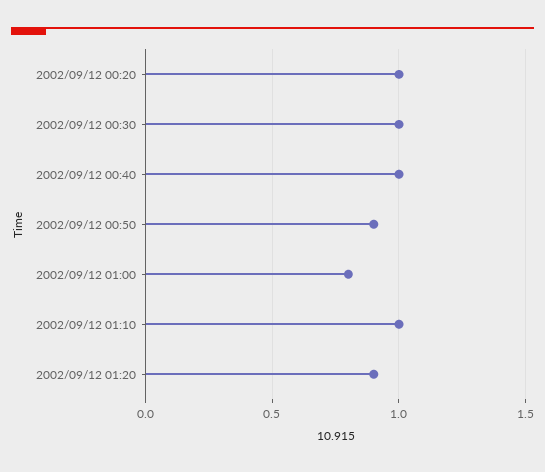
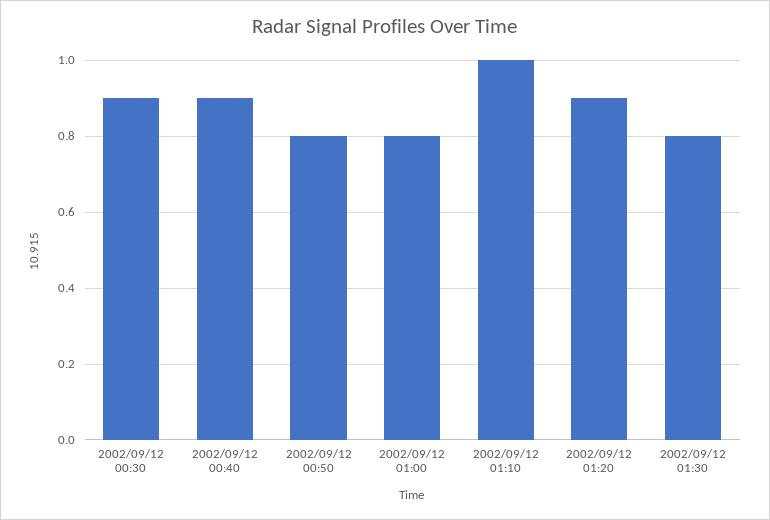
2002/09/12 00:20: 1 -> none
2002/09/12 00:30: 1 -> 0.9
2002/09/12 00:40: 1 -> 0.9
2002/09/12 00:50: 0.9 -> 0.8
2002/09/12 01:30: none -> 0.8

